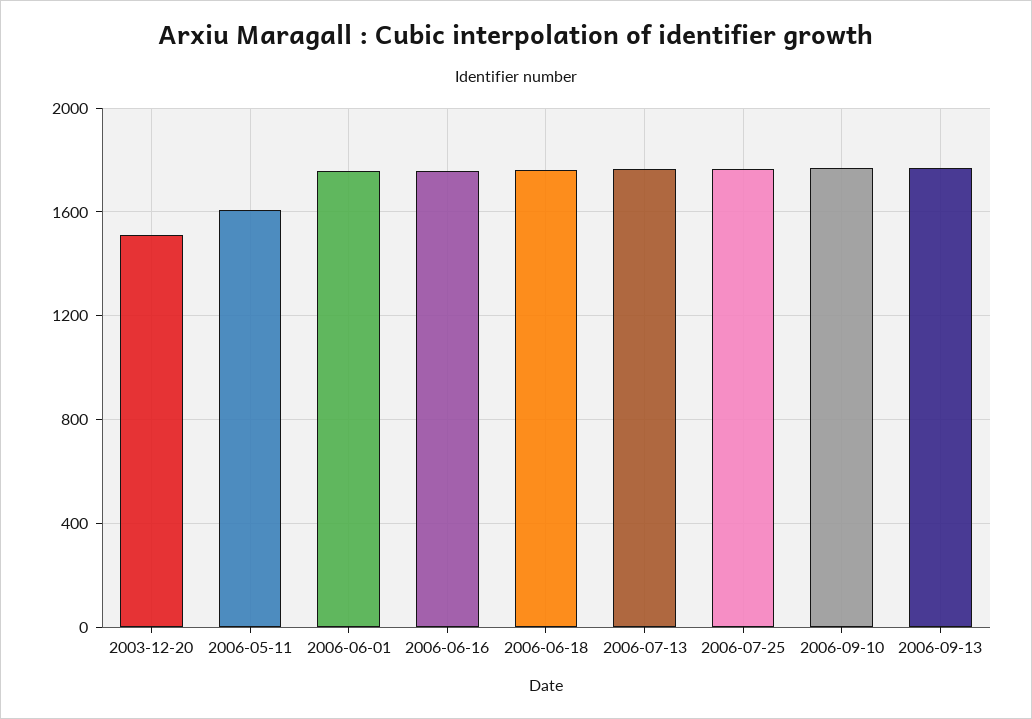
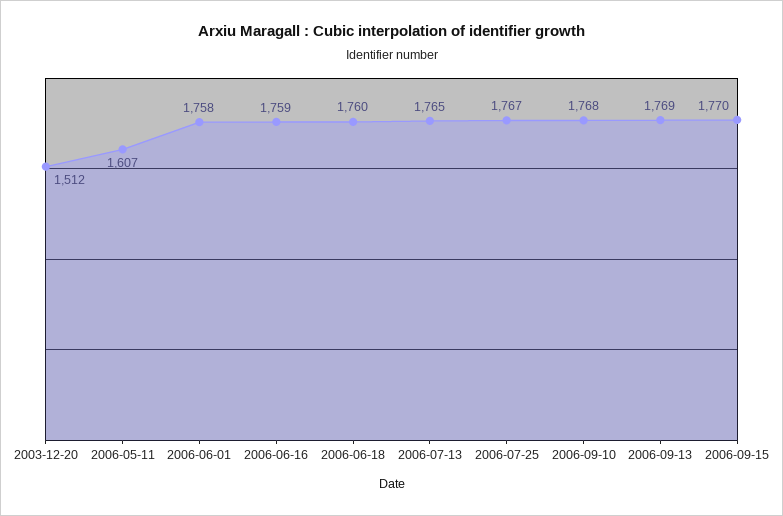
2006-09-15: none -> 1770

